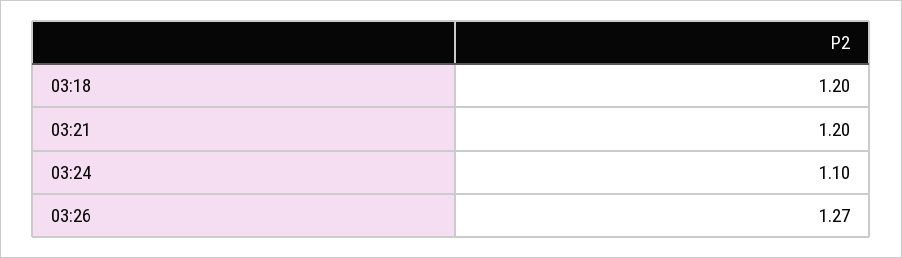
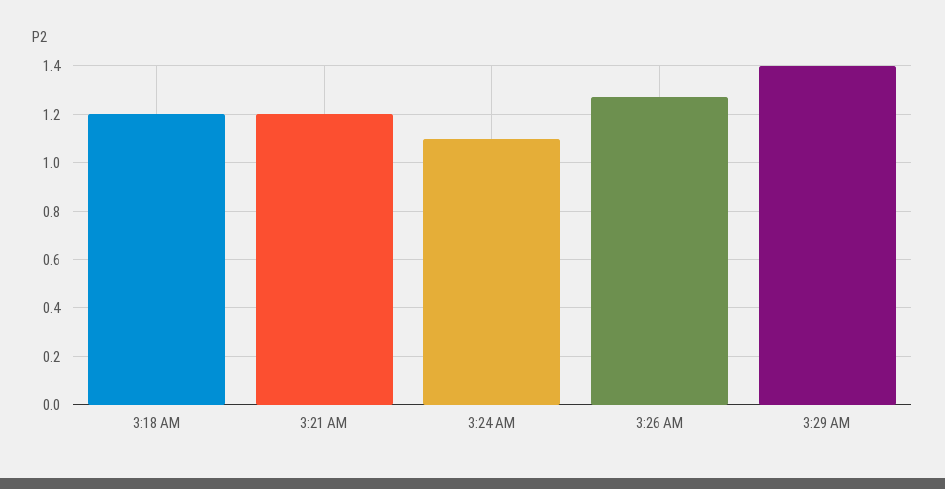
3:29 AM: none -> 1.4

